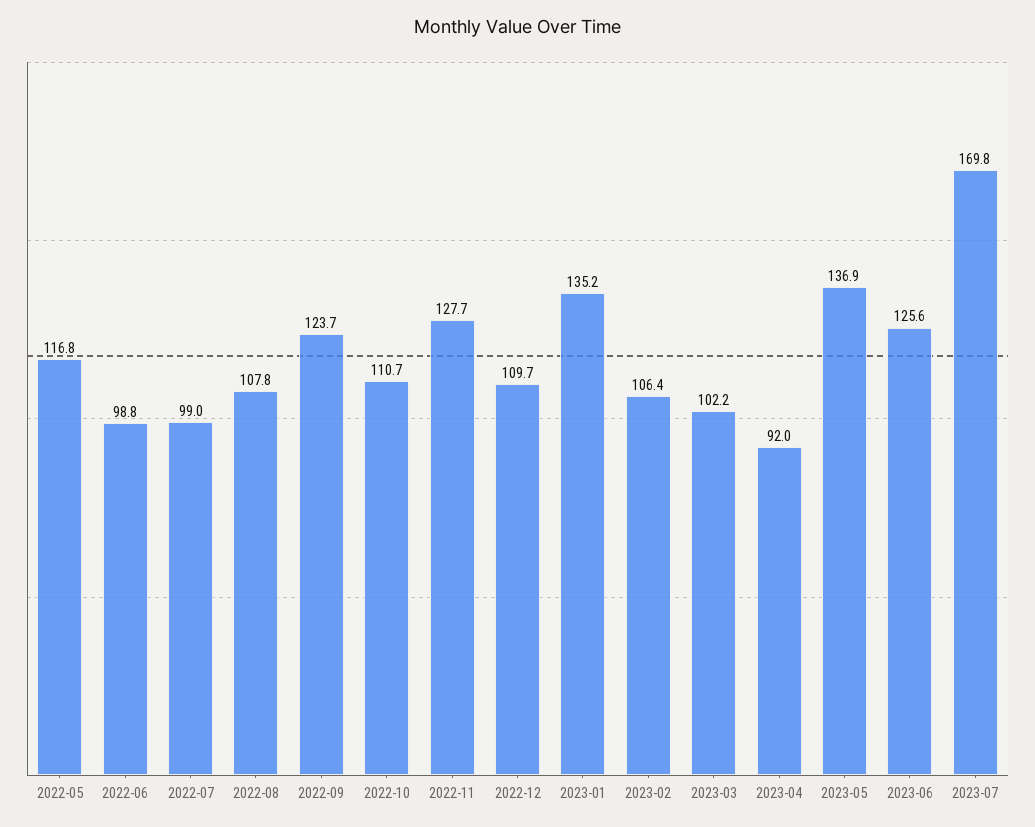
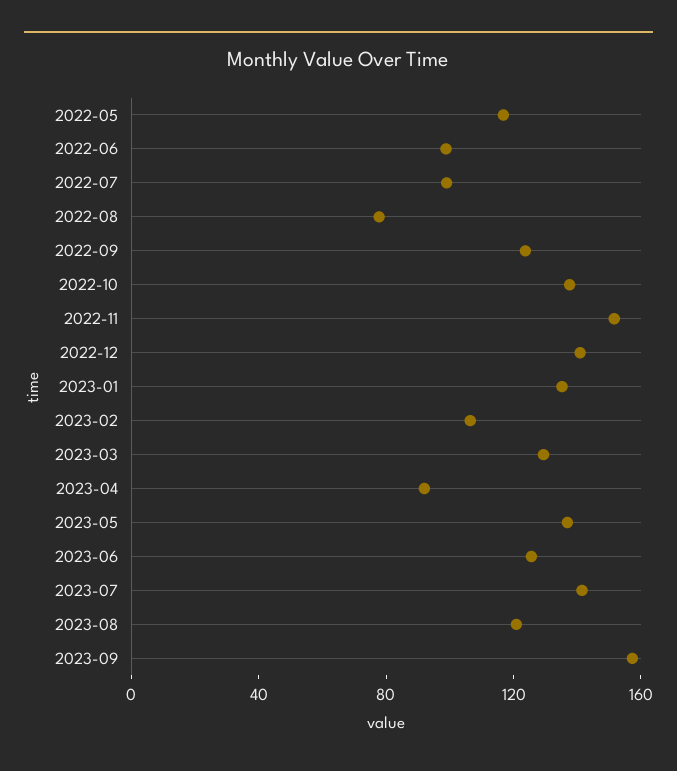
2022-08: 107.8 -> 80
2022-10: 110.7 -> 140
2022-11: 127.7 -> 150
2022-12: 109.7 -> 140
2023-03: 102.2 -> 130
2023-07: 169.8 -> 140
2023-08: none -> 120
2023-09: none -> 160

